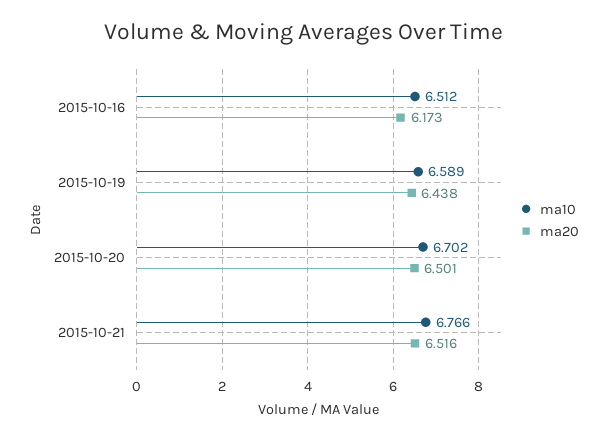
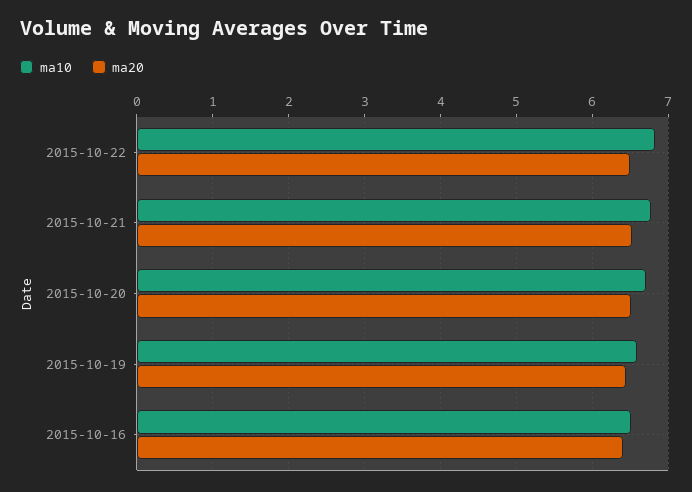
ma20, 2015-10-16: 6.173 -> 6.4
ma10, 2015-10-22: none -> 6.8
ma20, 2015-10-22: none -> 6.5

